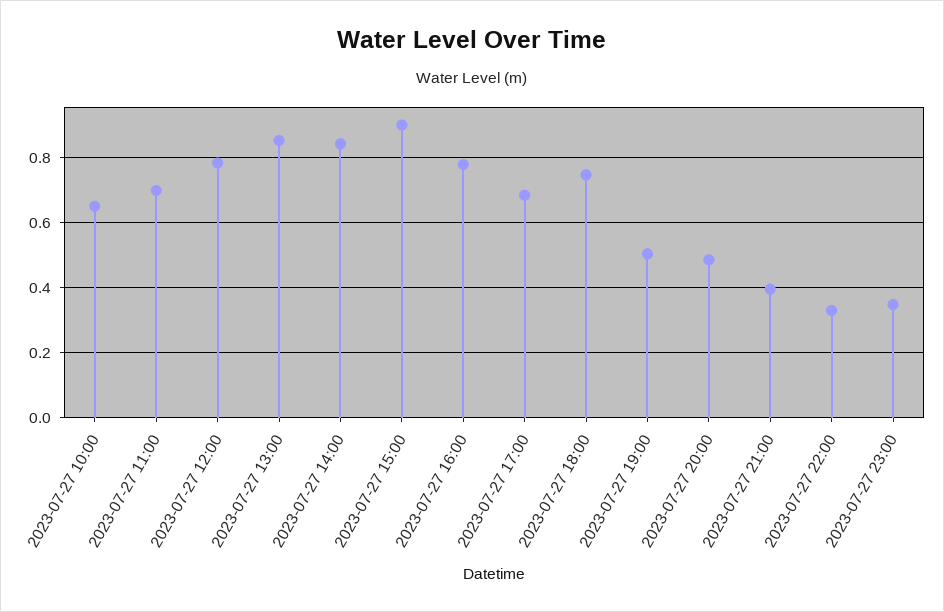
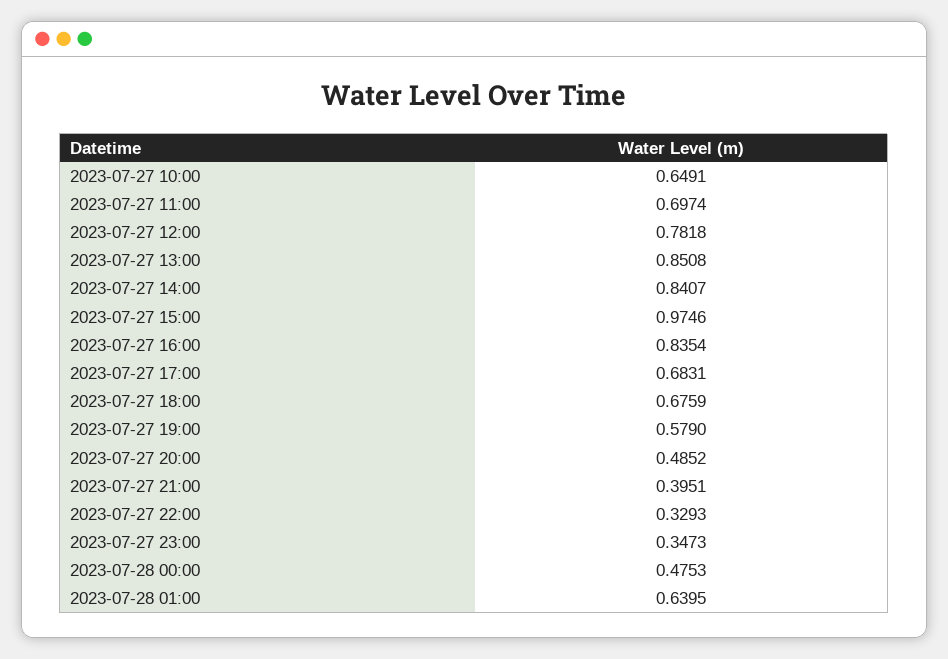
2023-07-27 15:00: 0.9 -> 0.9746
2023-07-27 16:00: 0.78 -> 0.8354
2023-07-27 18:00: 0.74 -> 0.6759
2023-07-27 19:00: 0.5 -> 0.579
2023-07-28 00:00: none -> 0.4753
2023-07-28 01:00: none -> 0.6395

